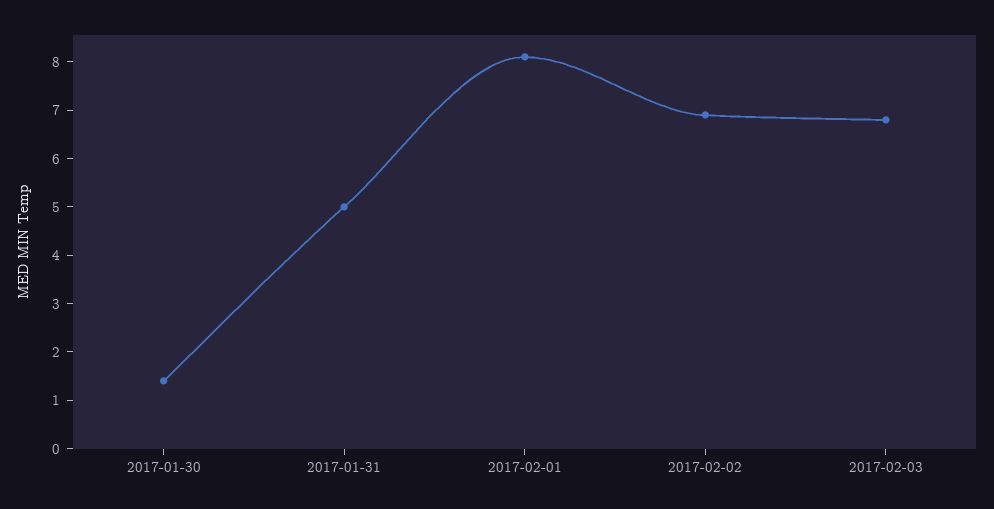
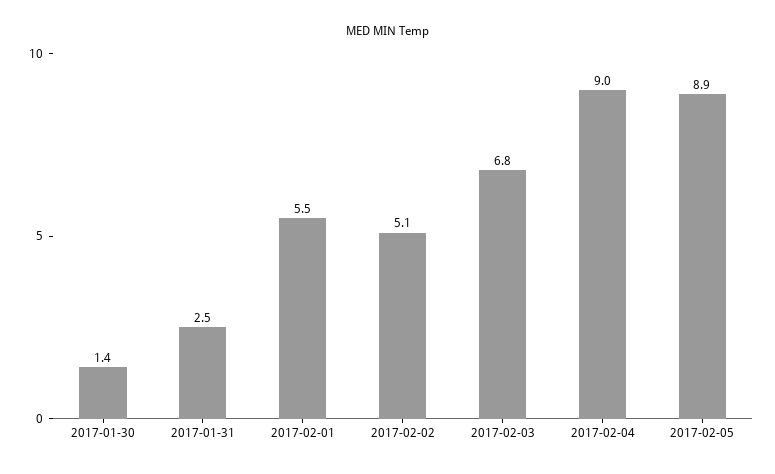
2017-01-31: 5 -> 2.5
2017-02-01: 8 -> 5.5
2017-02-02: 7 -> 5.1
2017-02-04: none -> 9
2017-02-05: none -> 8.9

